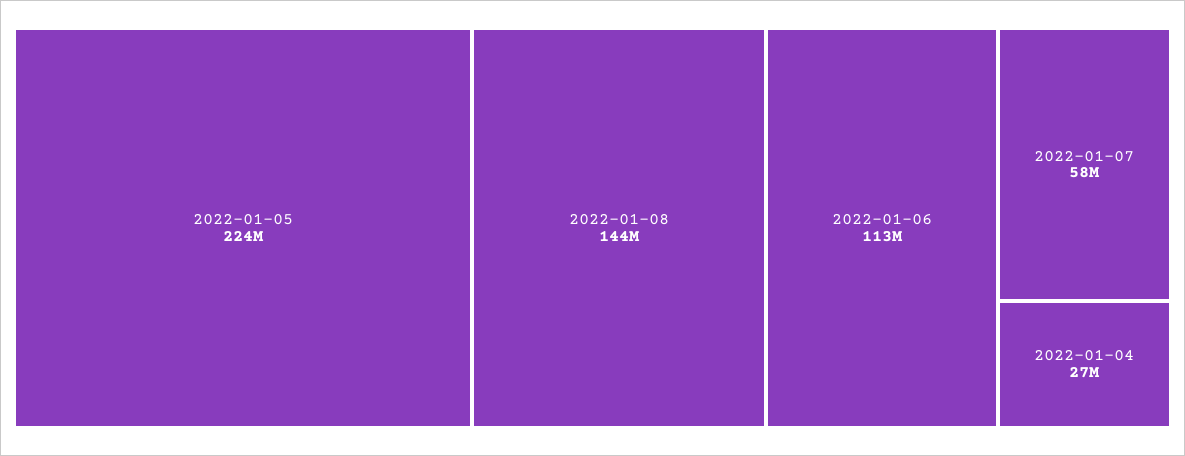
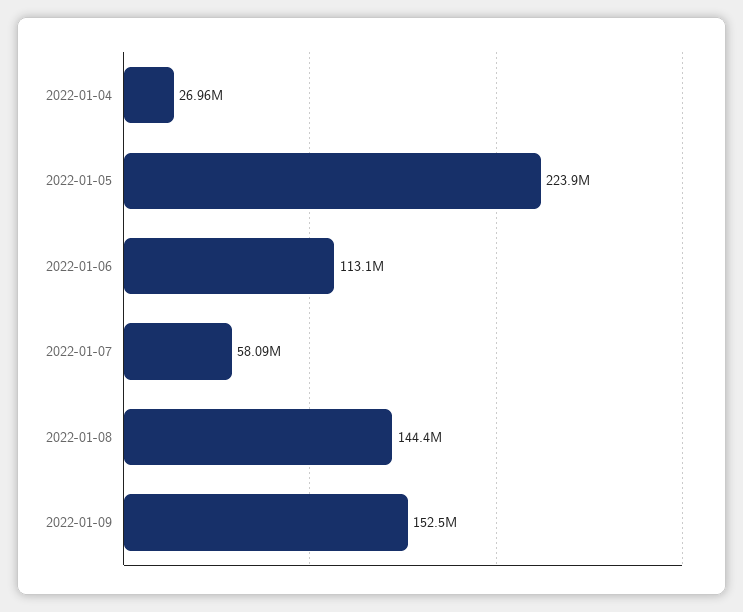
2022-01-09: none -> 152500000

